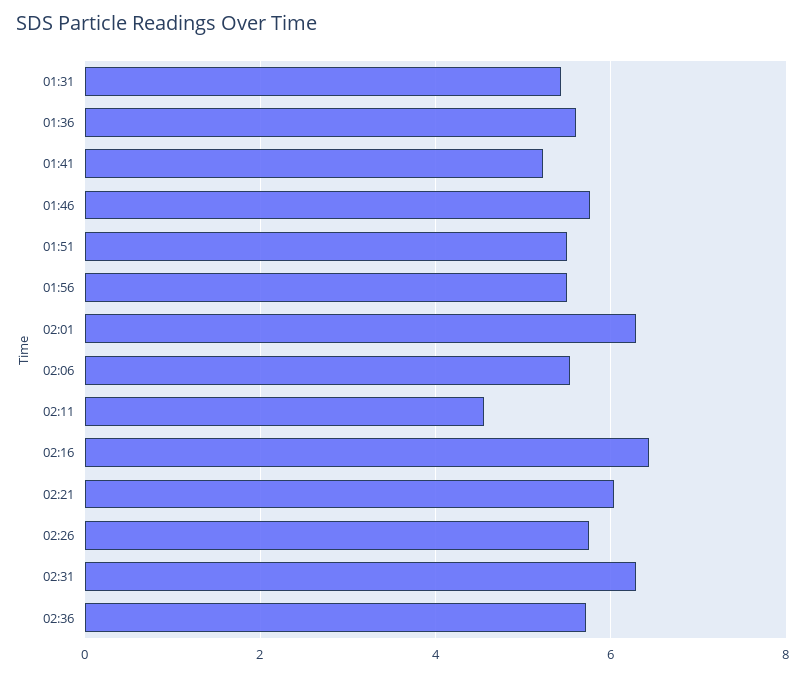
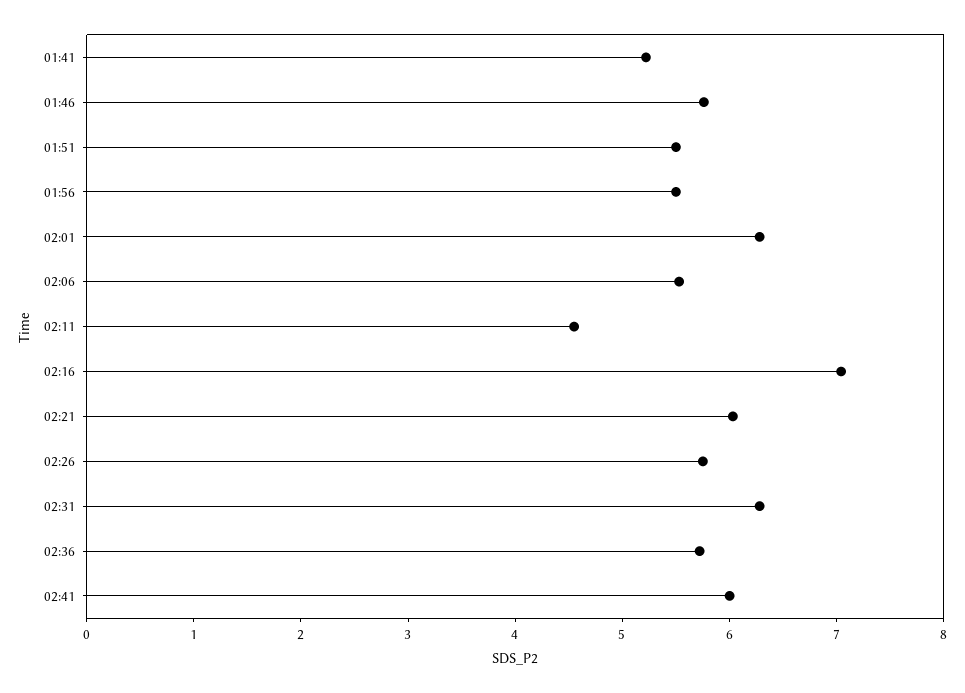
01:31: 5.4 -> none
01:36: 5.6 -> none
02:16: 6.4 -> 7
02:41: none -> 6

